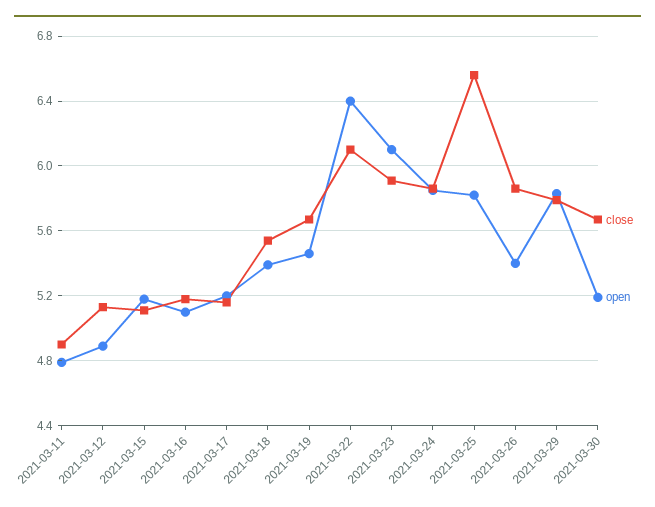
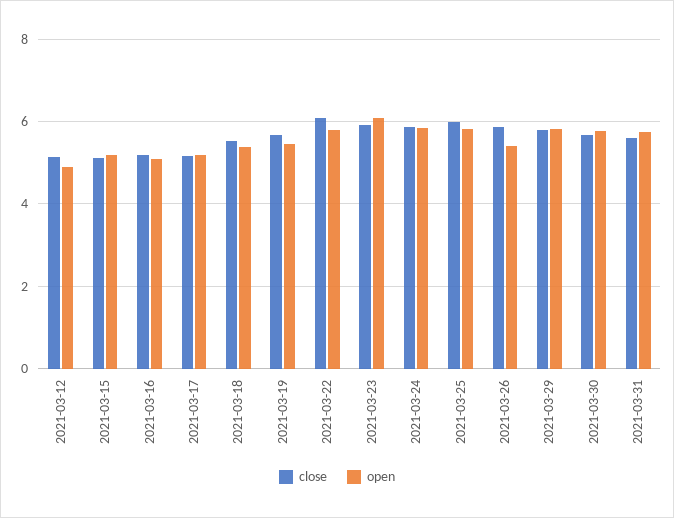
close, 2021-03-11: 4.9 -> none
open, 2021-03-11: 4.8 -> none
open, 2021-03-22: 6.4 -> 5.8
close, 2021-03-25: 6.55 -> 6
open, 2021-03-30: 5.2 -> 5.8
close, 2021-03-31: none -> 5.6
open, 2021-03-31: none -> 5.8

